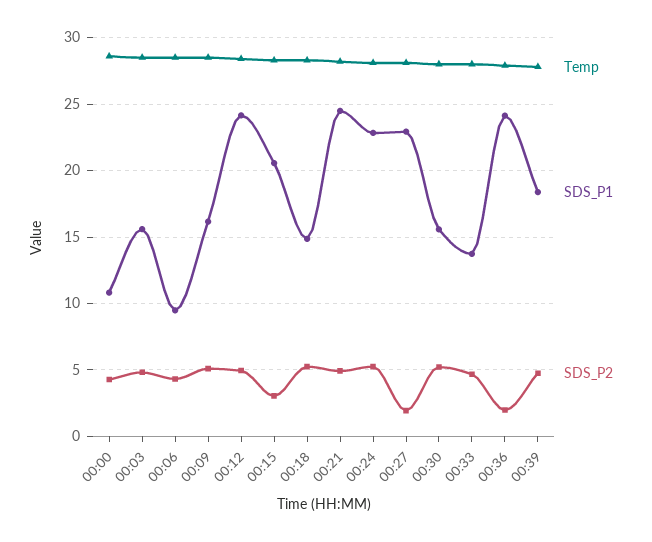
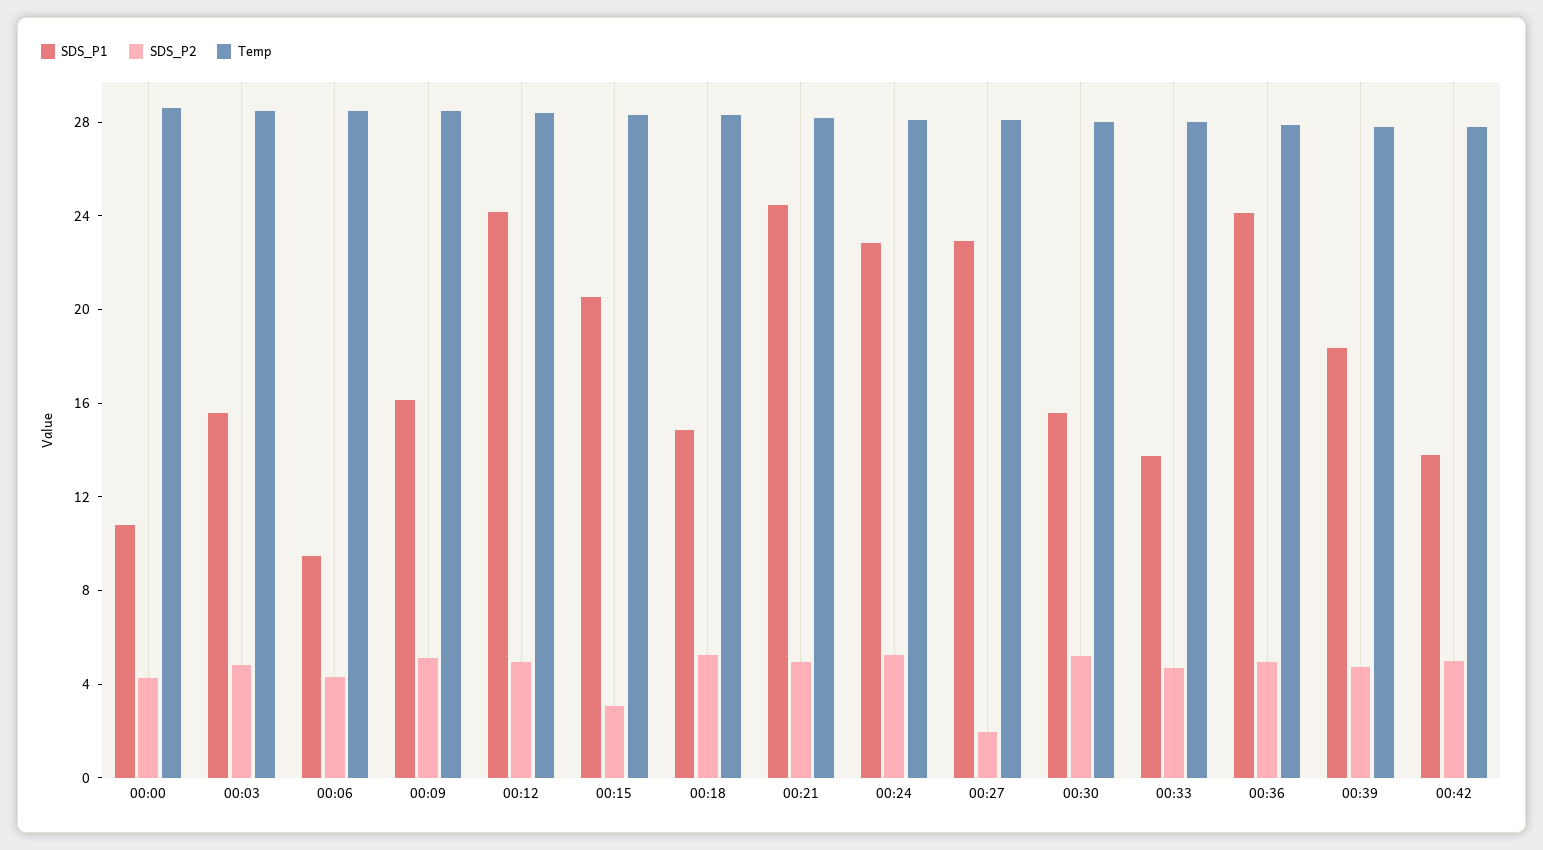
SDS_P2, 00:36: 2 -> 5
SDS_P1, 00:42: none -> 14
SDS_P2, 00:42: none -> 5
Temp, 00:42: none -> 28

